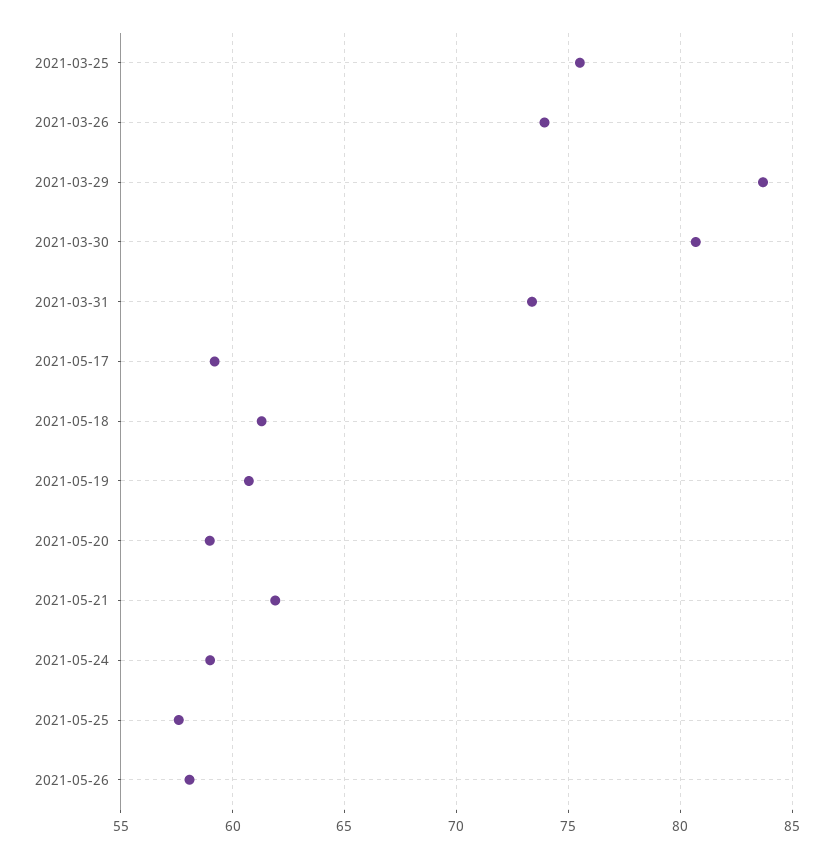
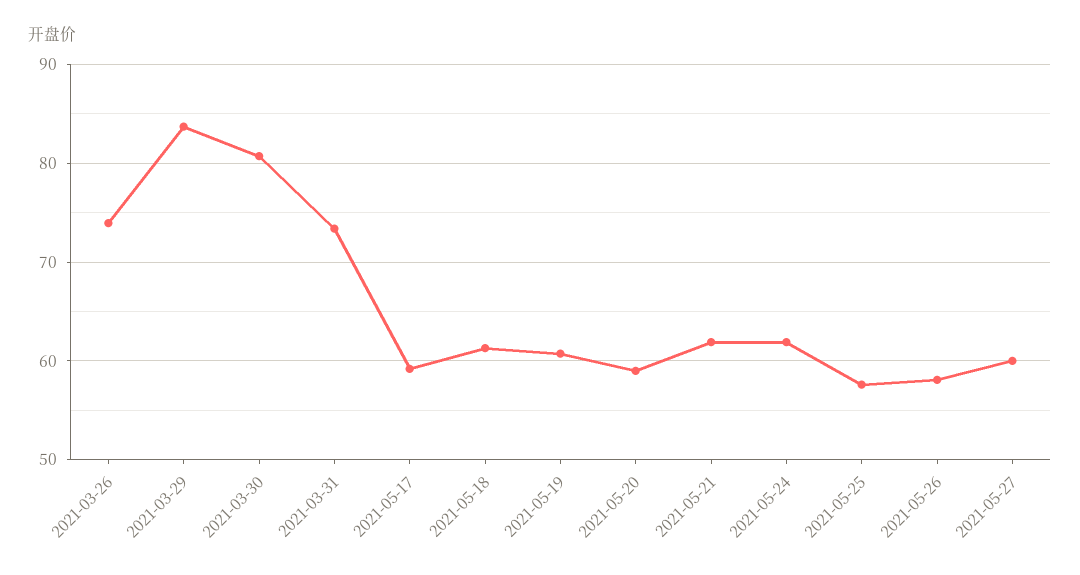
2021-03-25: 75.5 -> none
2021-05-24: 59 -> 62
2021-05-27: none -> 60

